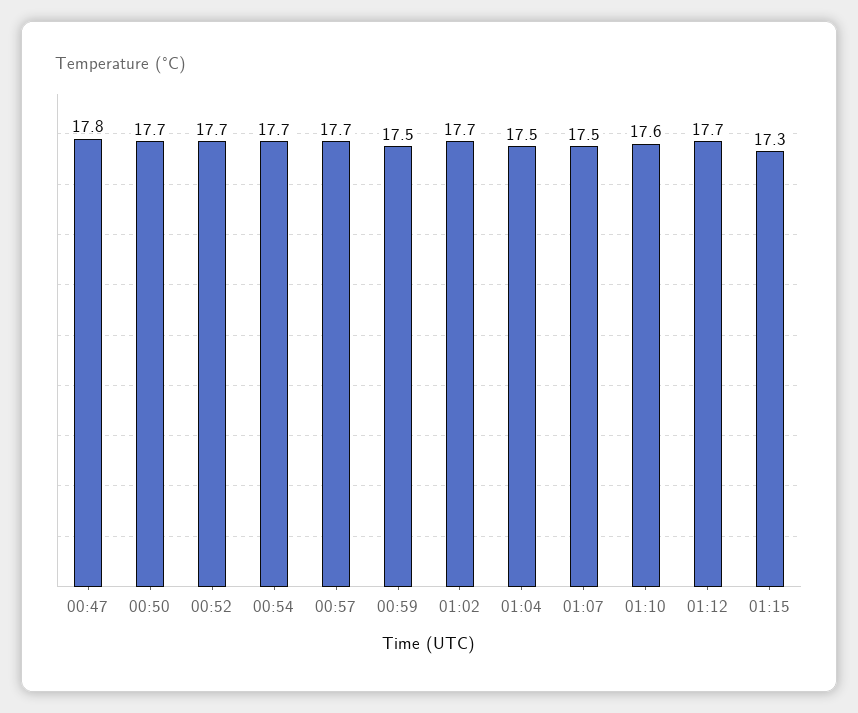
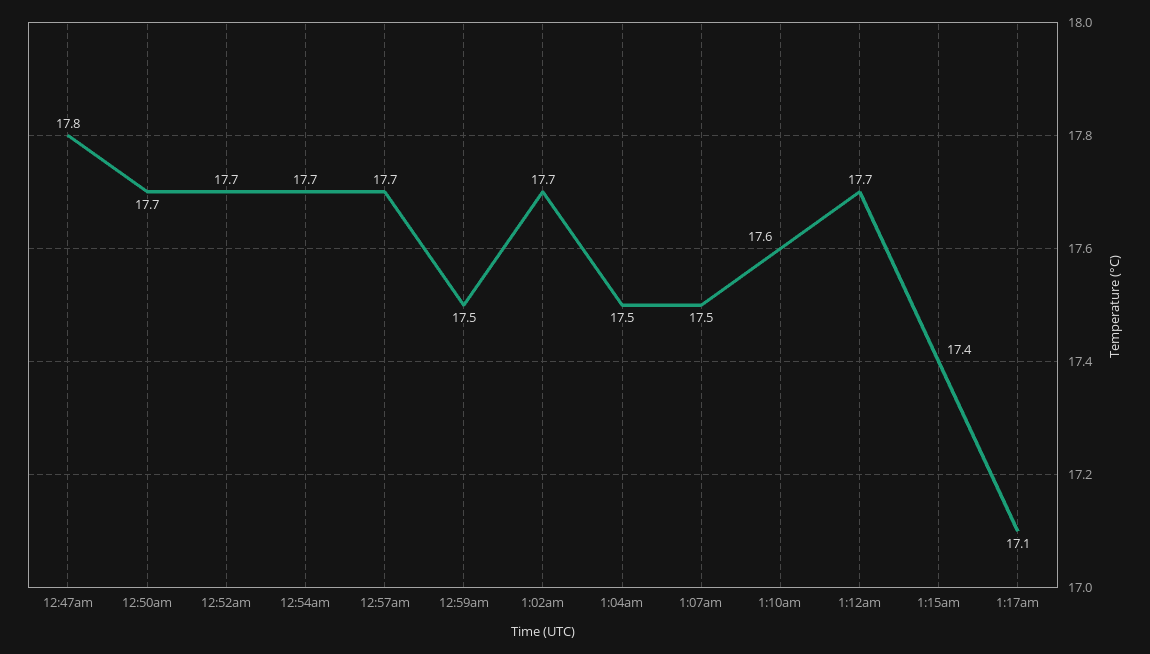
01:15: 17.3 -> 17.4
1:17am: none -> 17.1

